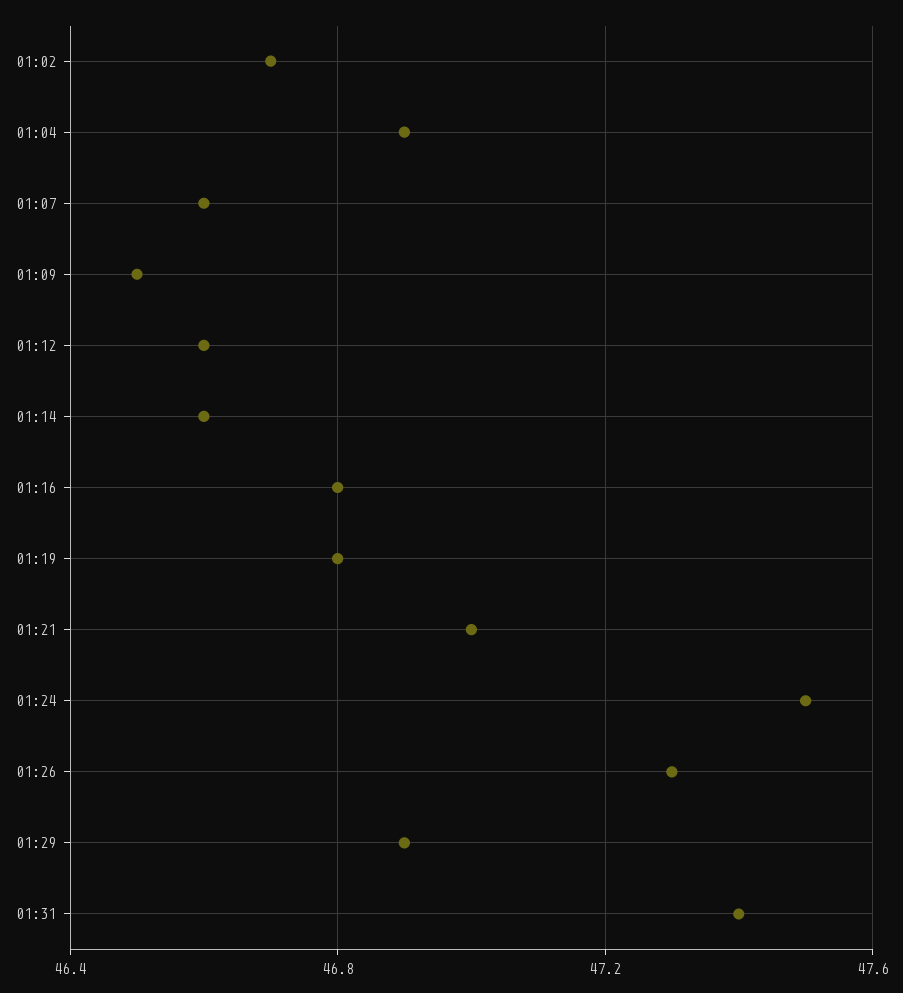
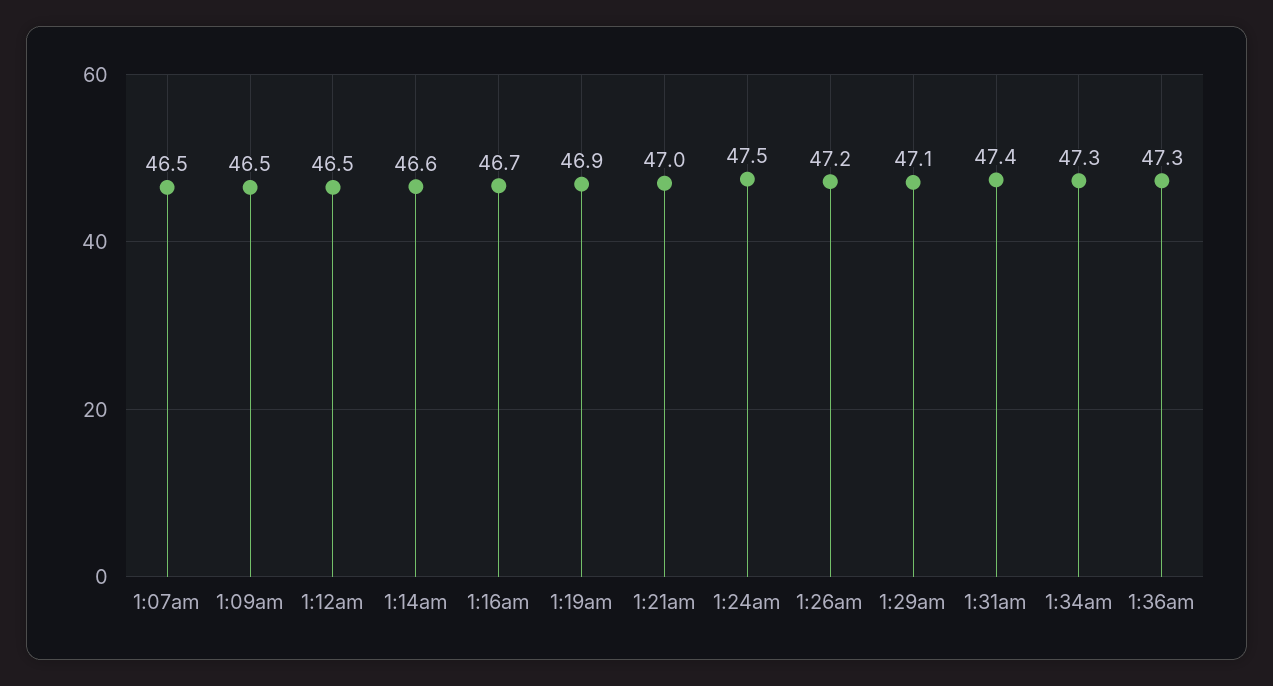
01:02: 46.7 -> none
01:04: 46.9 -> none
01:07: 46.6 -> 46.5
01:12: 46.6 -> 46.5
01:16: 46.8 -> 46.7
01:19: 46.8 -> 46.9
01:26: 47.3 -> 47.2
01:29: 46.9 -> 47.1
1:34am: none -> 47.3
1:36am: none -> 47.3

